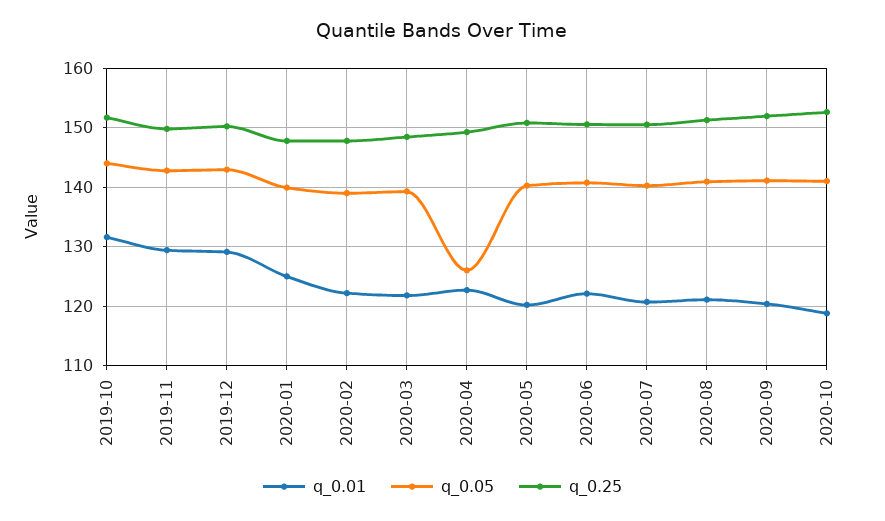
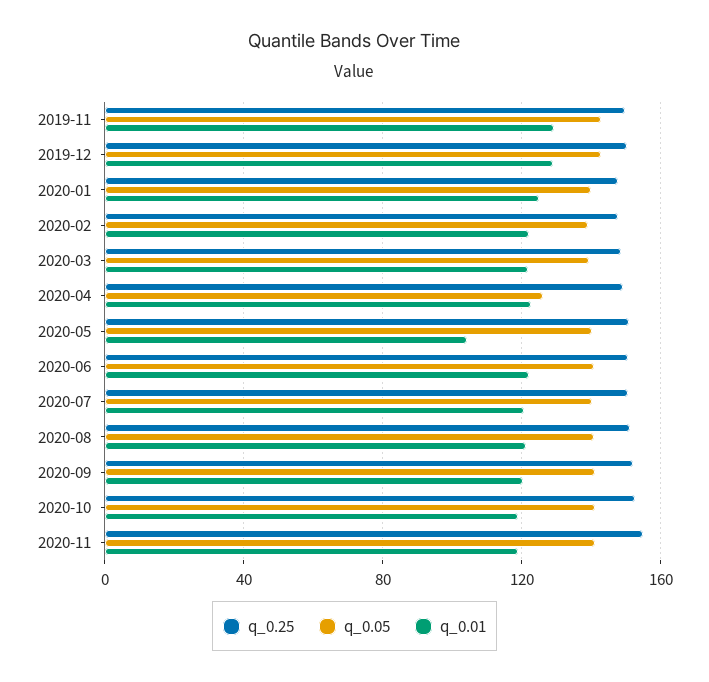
q_0.01, 2019-10: 132 -> none
q_0.05, 2019-10: 144 -> none
q_0.25, 2019-10: 152 -> none
q_0.01, 2020-05: 120 -> 105
q_0.25, 2020-11: none -> 155
q_0.05, 2020-11: none -> 140
q_0.01, 2020-11: none -> 120

